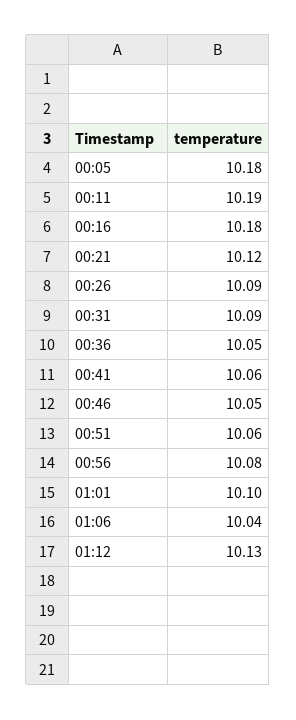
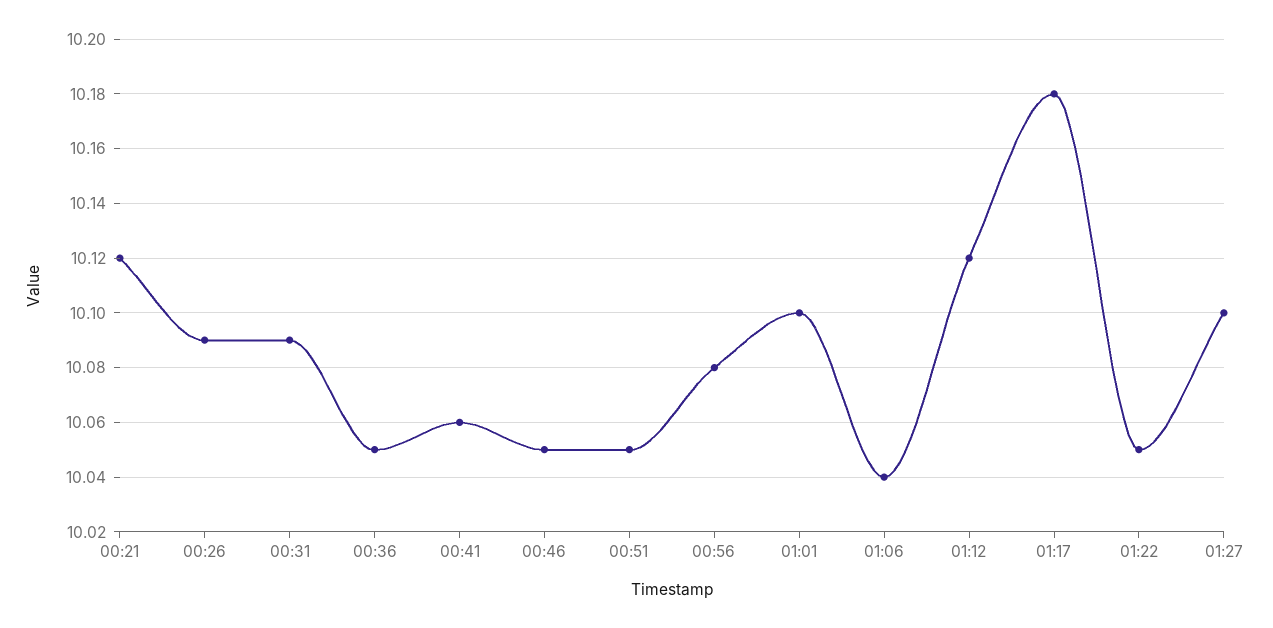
00:05: 10.18 -> none
00:11: 10.19 -> none
00:16: 10.18 -> none
00:51: 10.06 -> 10.05
01:12: 10.13 -> 10.12
01:17: none -> 10.18
01:22: none -> 10.05
01:27: none -> 10.1

